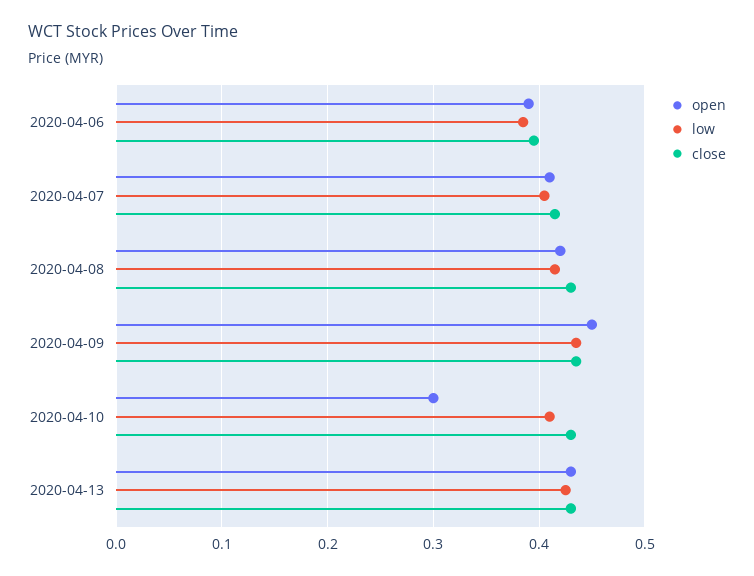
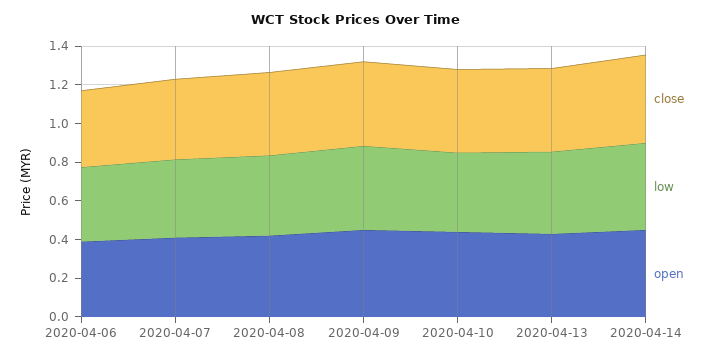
open, 2020-04-10: 0.3 -> 0.45
close, 2020-04-14: none -> 0.45
low, 2020-04-14: none -> 0.45
open, 2020-04-14: none -> 0.45

